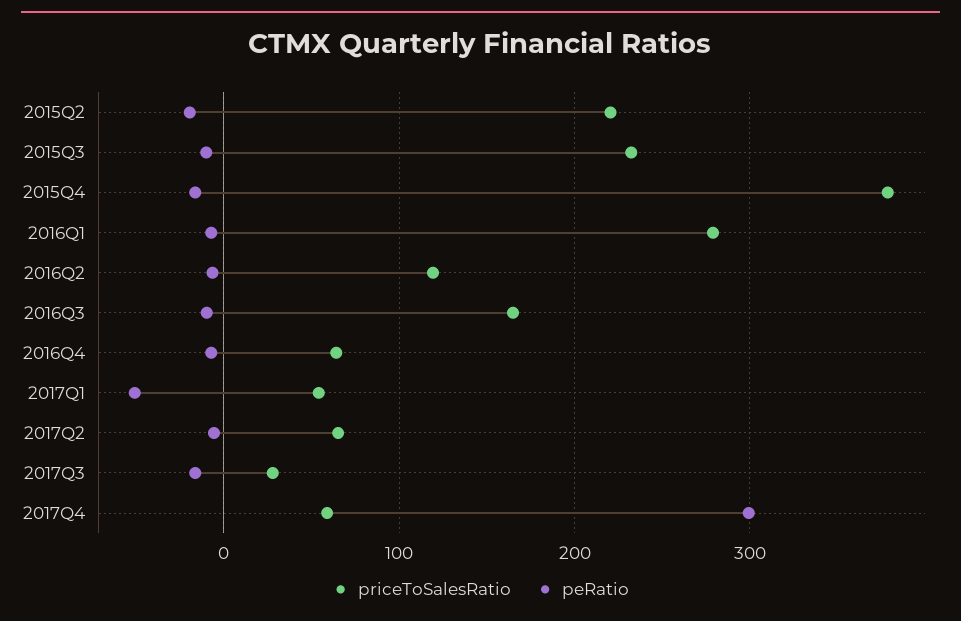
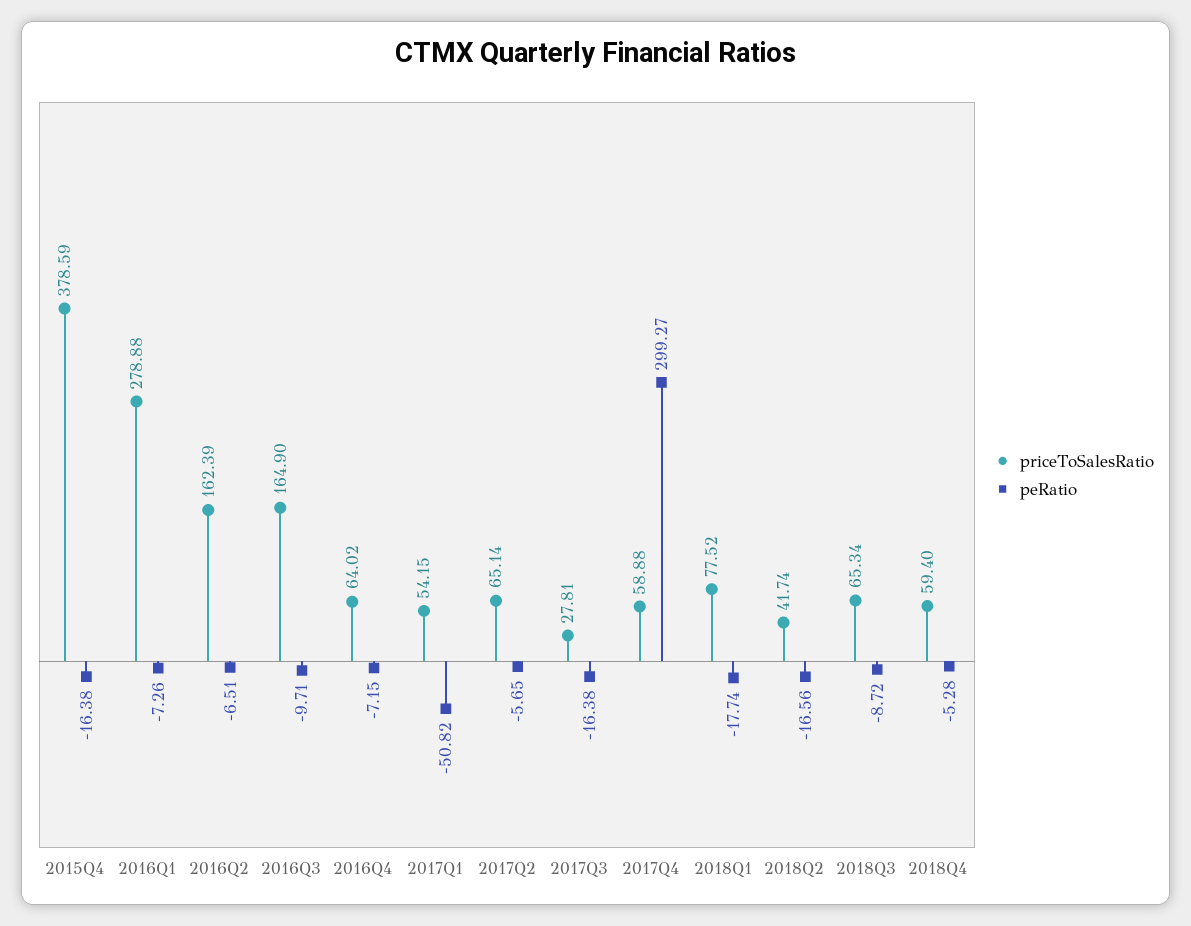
priceToSalesRatio, 2015Q2: 220 -> none
peRatio, 2015Q2: -20 -> none
priceToSalesRatio, 2015Q3: 230 -> none
peRatio, 2015Q3: -10 -> none
priceToSalesRatio, 2016Q2: 120 -> 162.39
priceToSalesRatio, 2018Q1: none -> 77.52
peRatio, 2018Q1: none -> -17.74
priceToSalesRatio, 2018Q2: none -> 41.74
peRatio, 2018Q2: none -> -16.56
priceToSalesRatio, 2018Q3: none -> 65.34
peRatio, 2018Q3: none -> -8.72
priceToSalesRatio, 2018Q4: none -> 59.4
peRatio, 2018Q4: none -> -5.28

